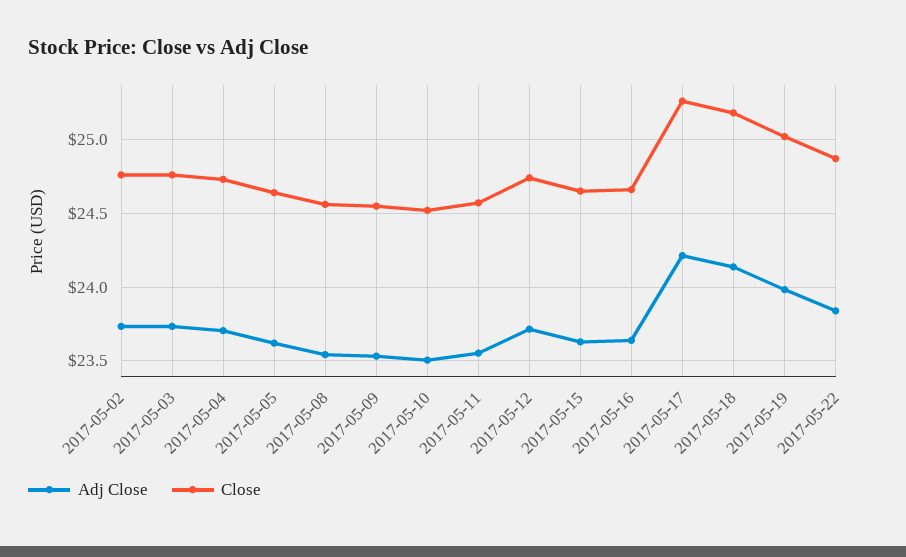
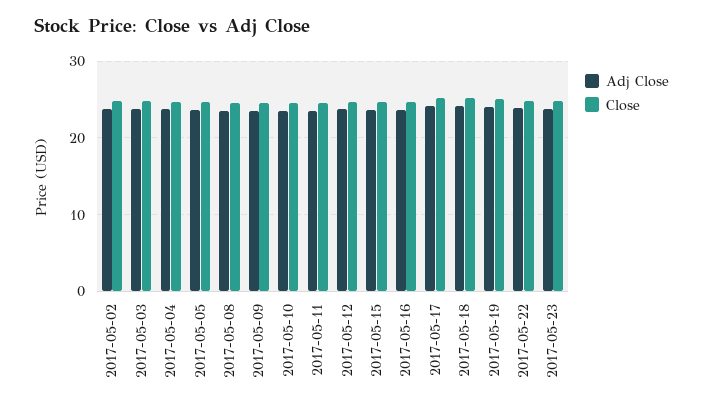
Adj Close, 2017-05-23: none -> 24
Close, 2017-05-23: none -> 25

